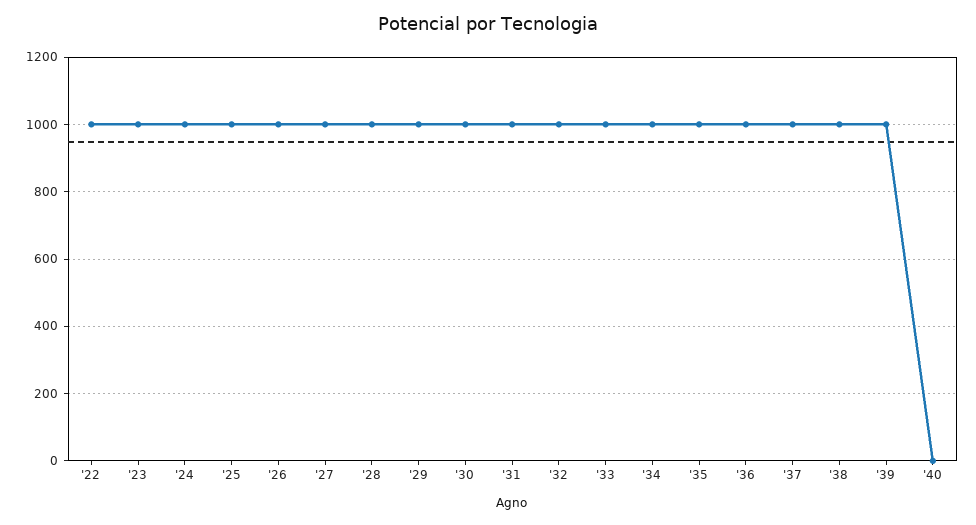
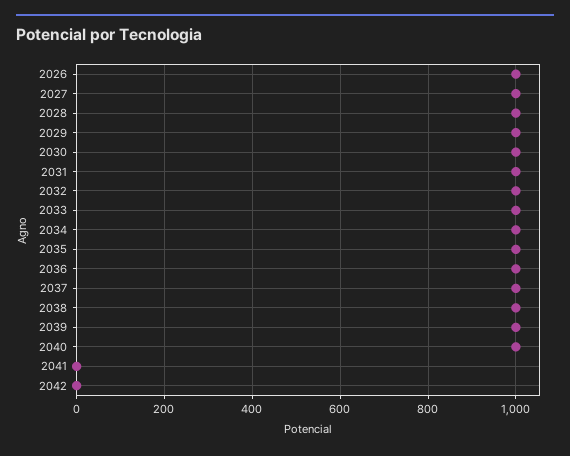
'22: 1000 -> none
'23: 1000 -> none
'24: 1000 -> none
'25: 1000 -> none
'40: 0 -> 1000
2041: none -> 0
2042: none -> 0

